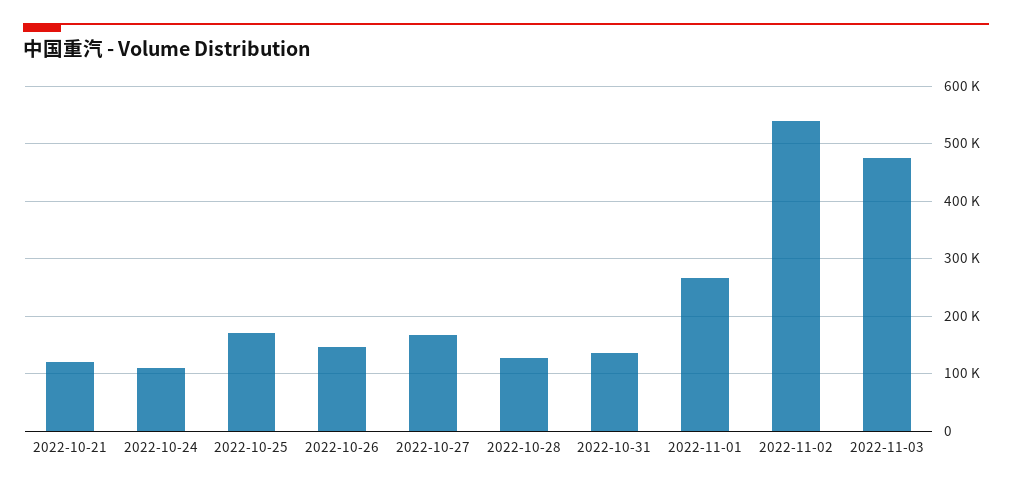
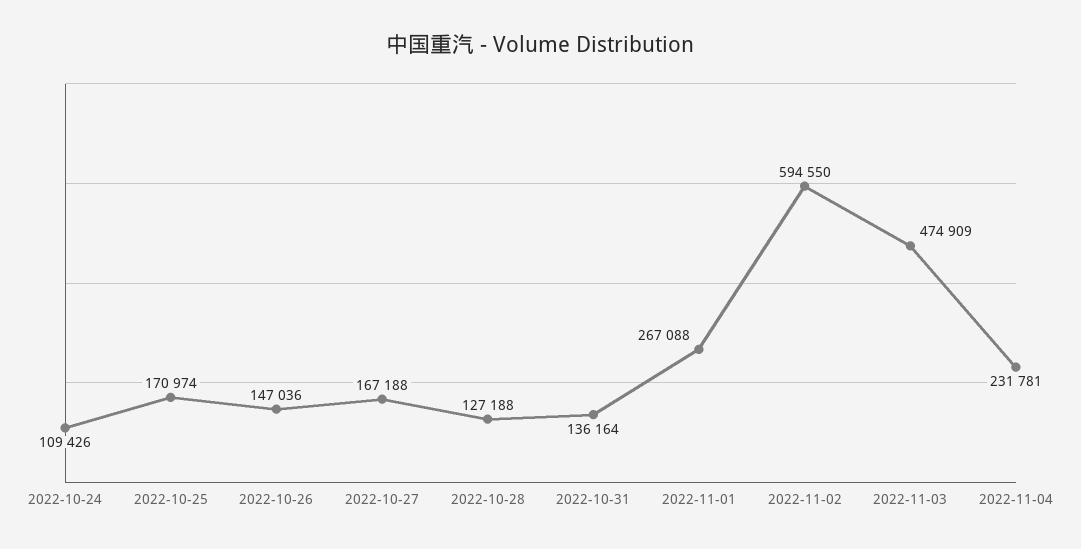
2022-10-21: 120000 -> none
2022-11-02: 540000 -> 594550
2022-11-04: none -> 231781

